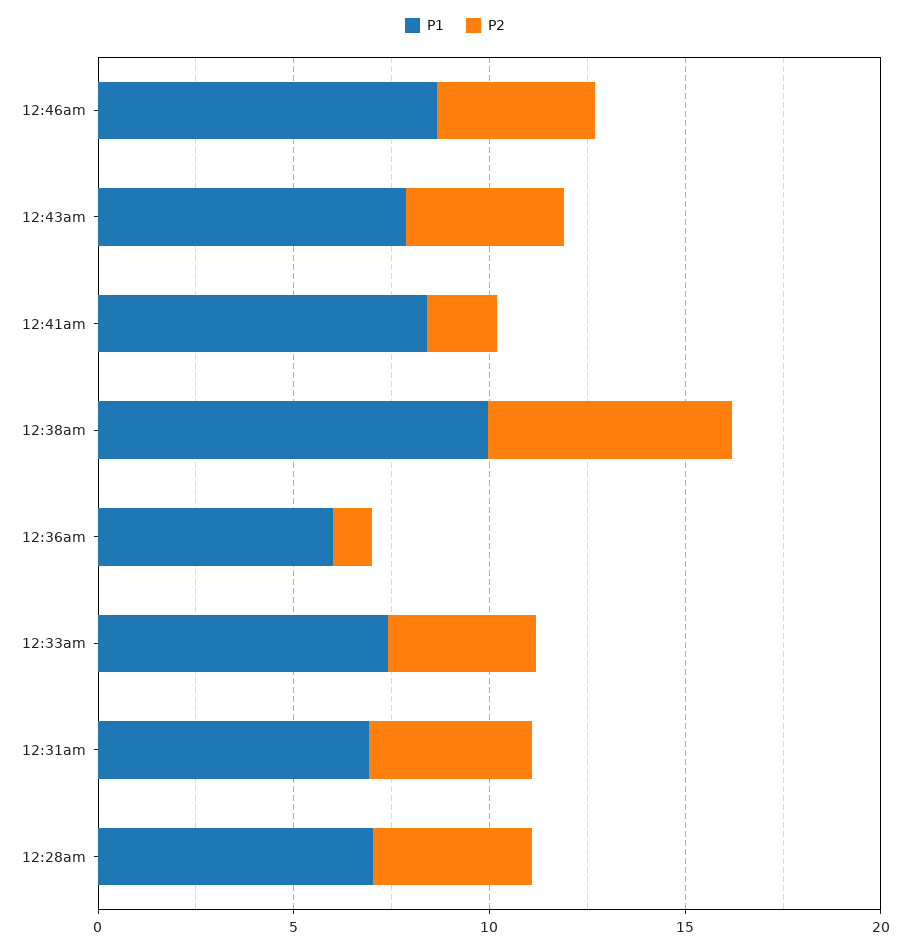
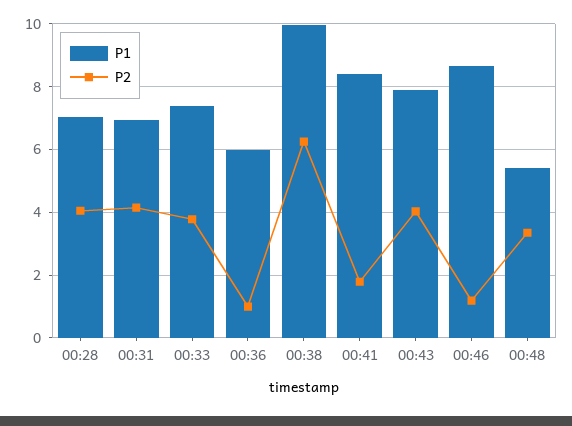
P2, 12:46am: 4 -> 1.2
P1, 00:48: none -> 5.4
P2, 00:48: none -> 3.4

